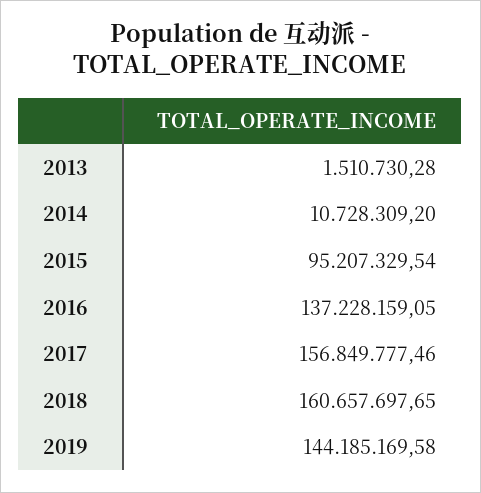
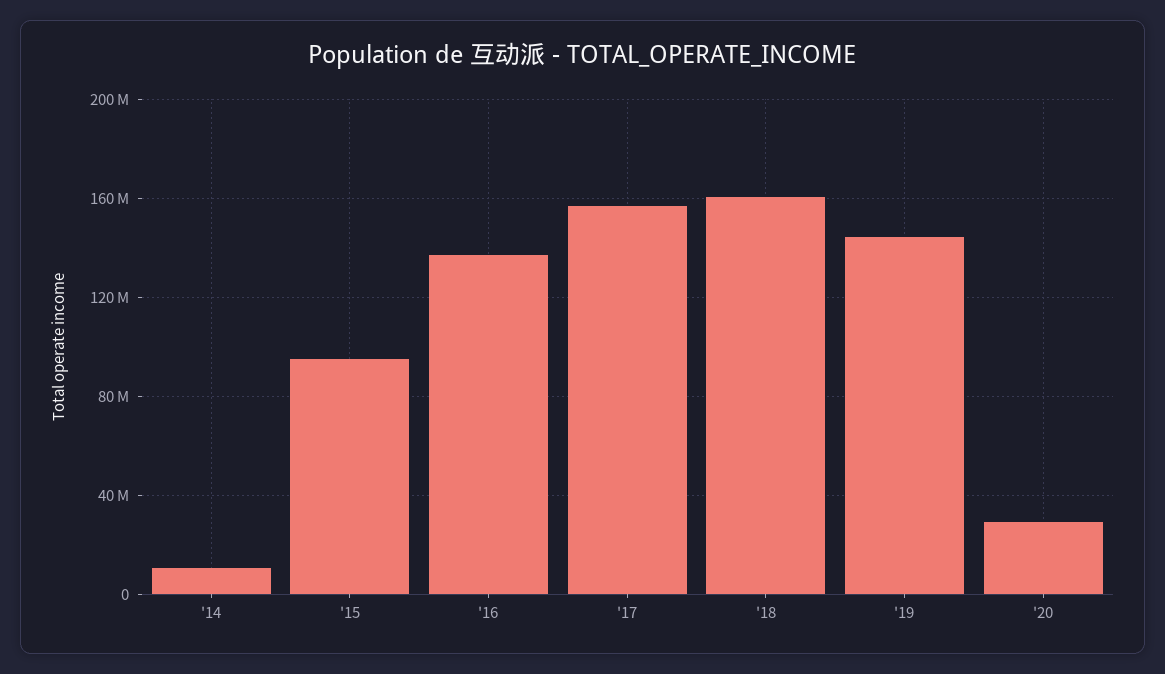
2013: 1510730.28 -> none
'20: none -> 30000000

